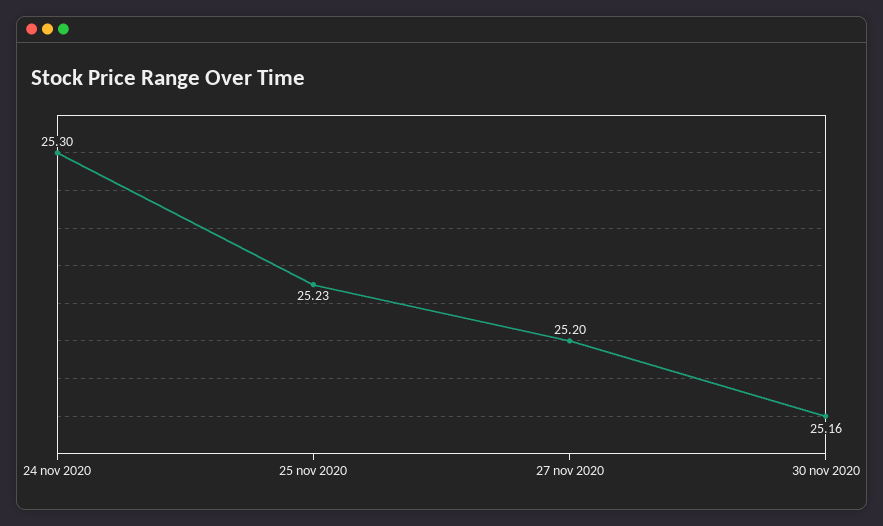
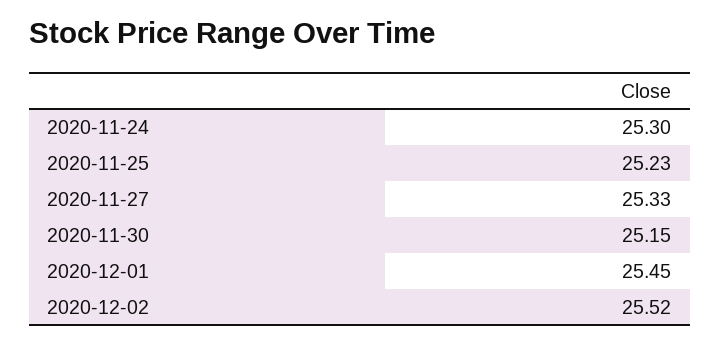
27 nov 2020: 25.2 -> 25.33
30 nov 2020: 25.16 -> 25.15
2020-12-01: none -> 25.45
2020-12-02: none -> 25.52

